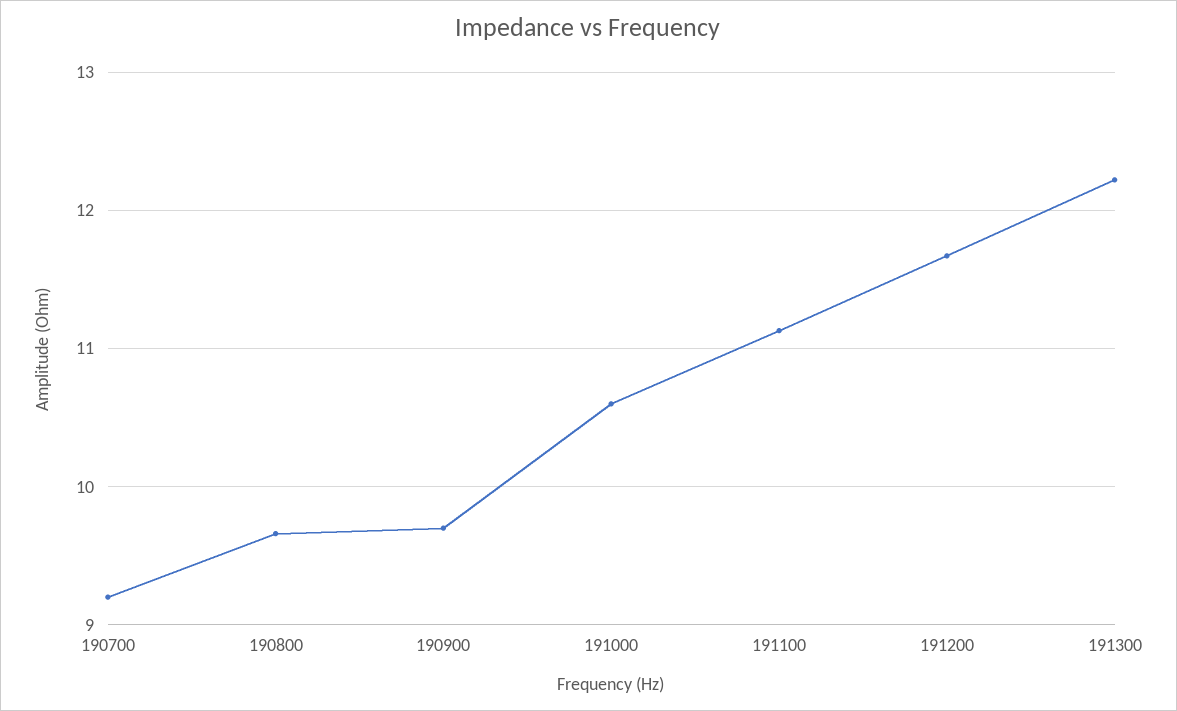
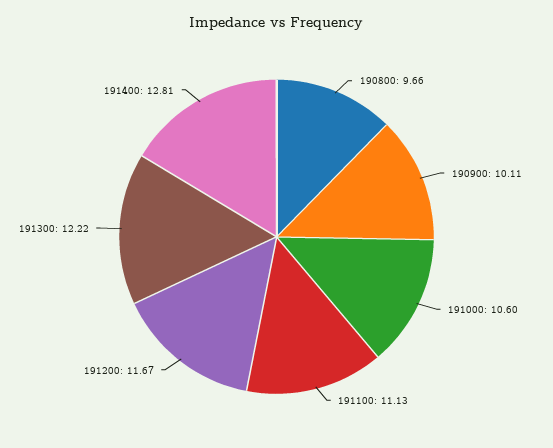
190700: 9.2 -> none
190900: 9.7 -> 10.11
191400: none -> 12.81

